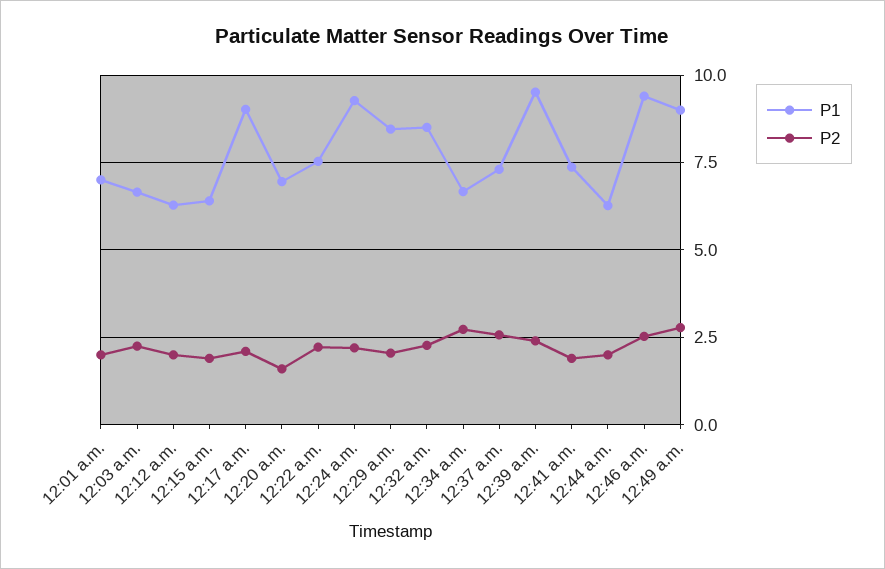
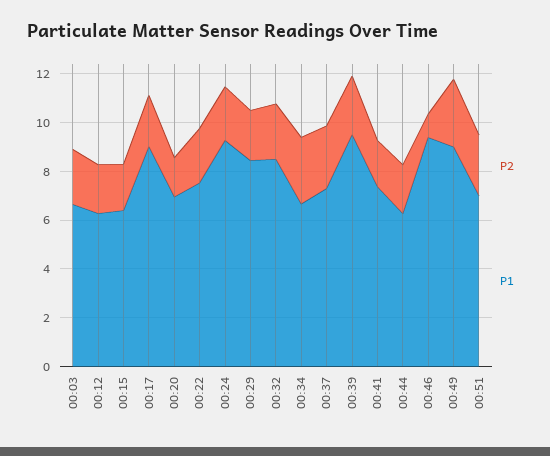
P1, 12:01 a.m.: 7 -> none
P2, 12:01 a.m.: 2 -> none
P2, 12:46 a.m.: 2.5 -> 1
P2, 00:51: none -> 2.5
P1, 00:51: none -> 7

